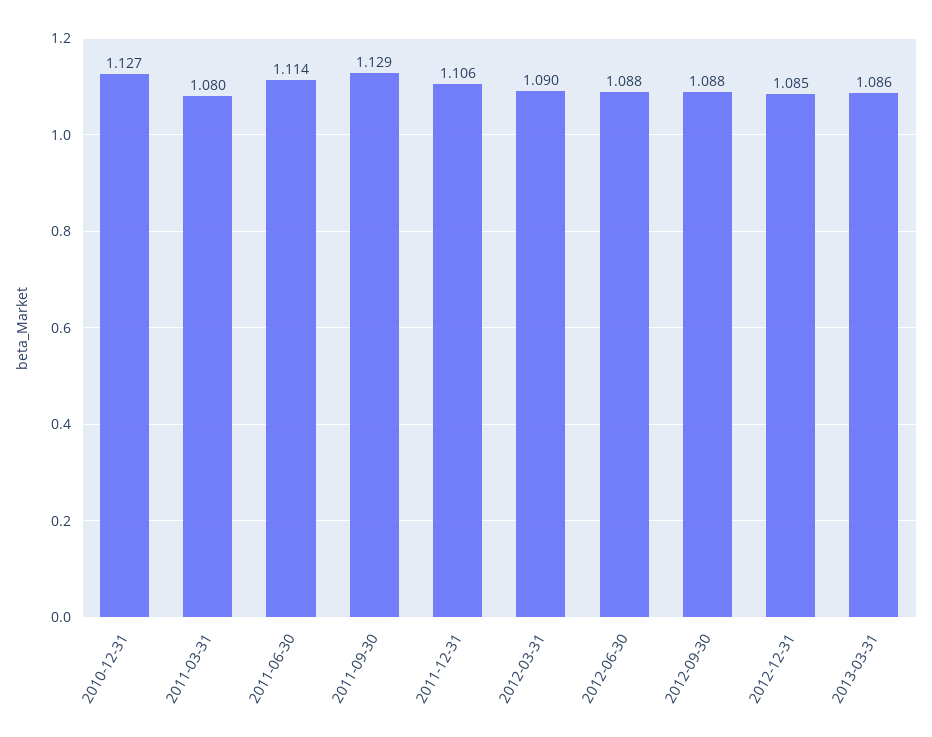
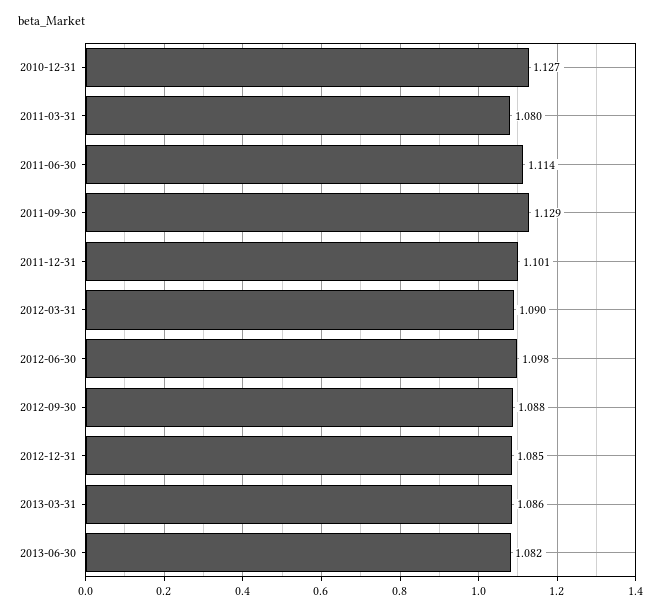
2011-12-31: 1.106 -> 1.101
2012-06-30: 1.088 -> 1.098
2013-06-30: none -> 1.082

